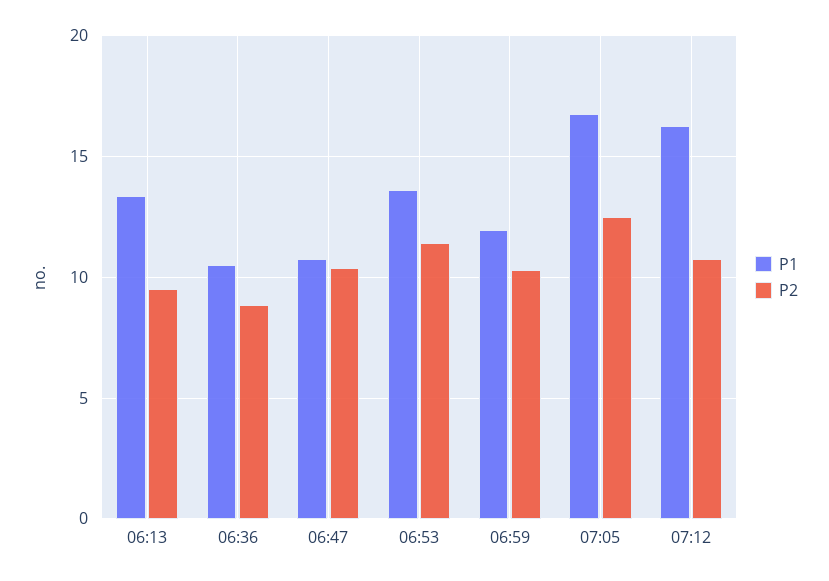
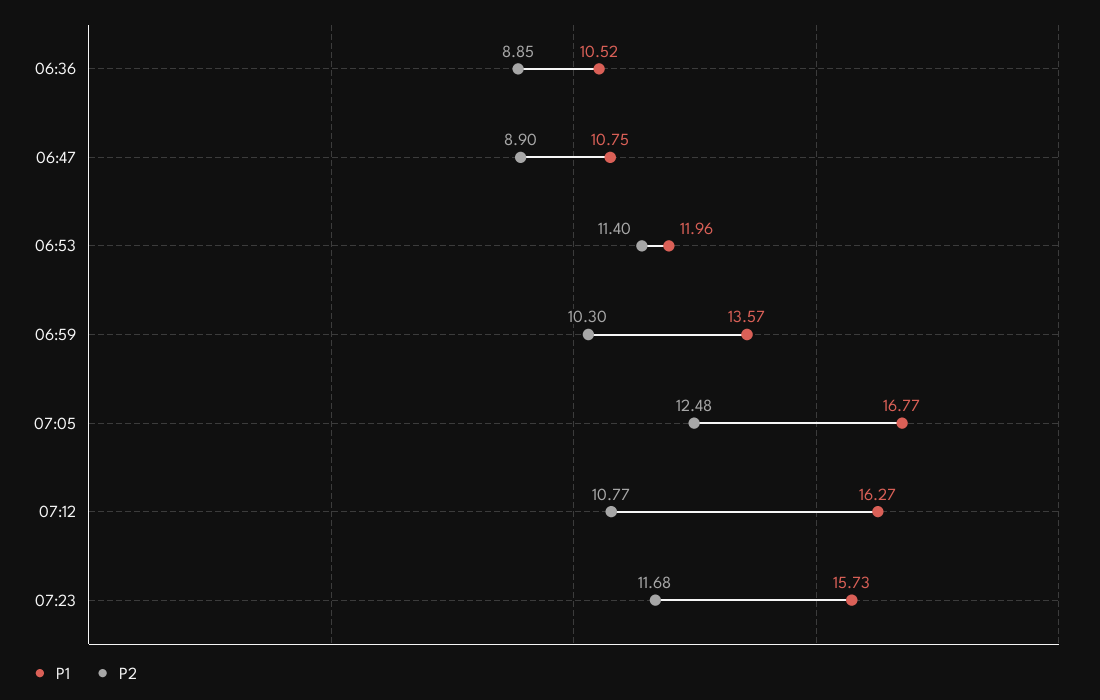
P1, 06:13: 13.5 -> none
P2, 06:13: 9.5 -> none
P2, 06:47: 10.5 -> 8.9
P1, 06:53: 13.5 -> 11.96
P1, 06:59: 12 -> 13.57
P1, 07:23: none -> 15.73
P2, 07:23: none -> 11.68

